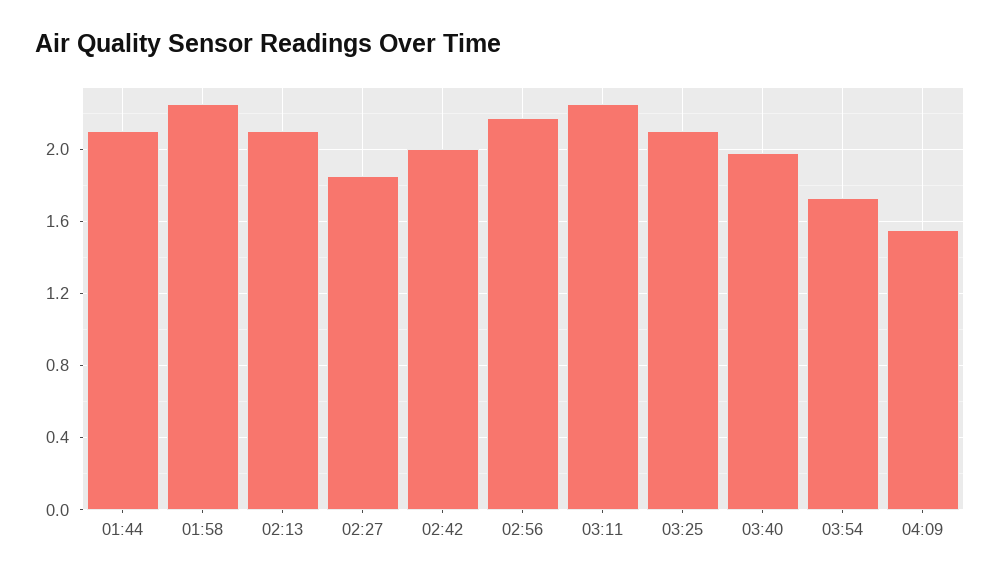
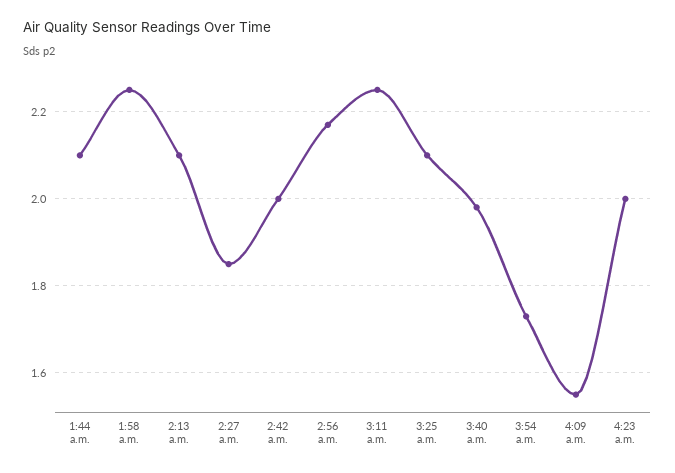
4:23 a.m.: none -> 2

